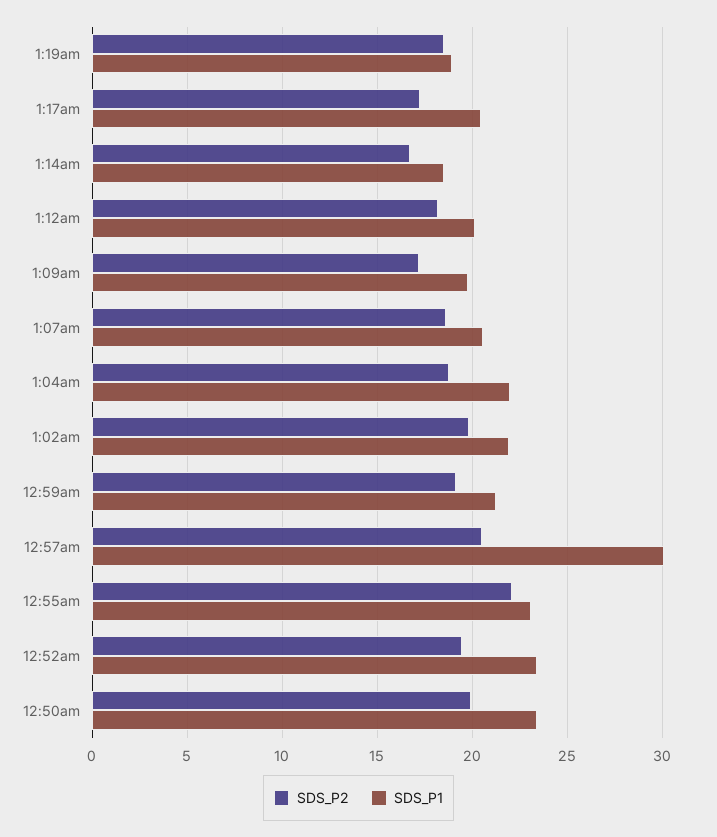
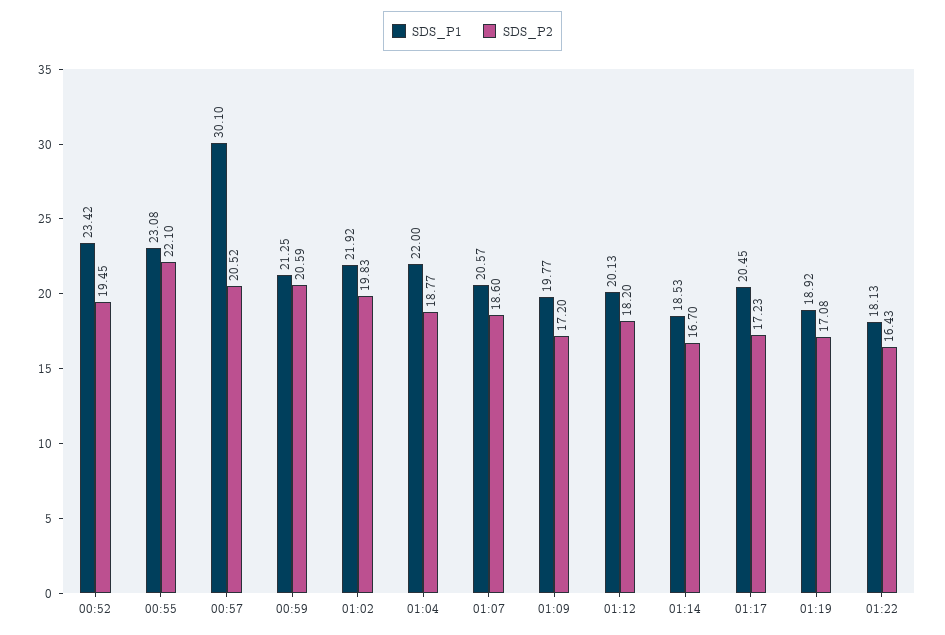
SDS_P2, 1:19am: 18.5 -> 17.08
SDS_P2, 12:59am: 19 -> 20.59
SDS_P2, 12:50am: 20 -> none
SDS_P1, 12:50am: 23.5 -> none
SDS_P1, 01:22: none -> 18.13
SDS_P2, 01:22: none -> 16.43

